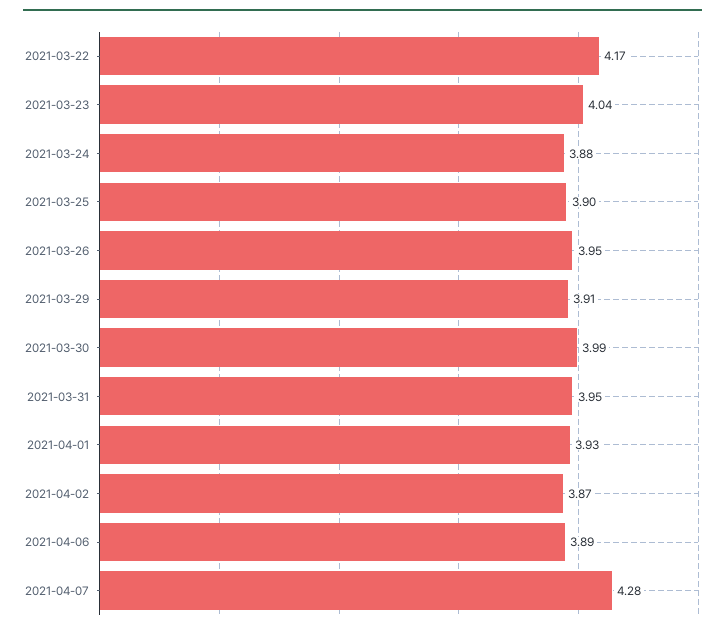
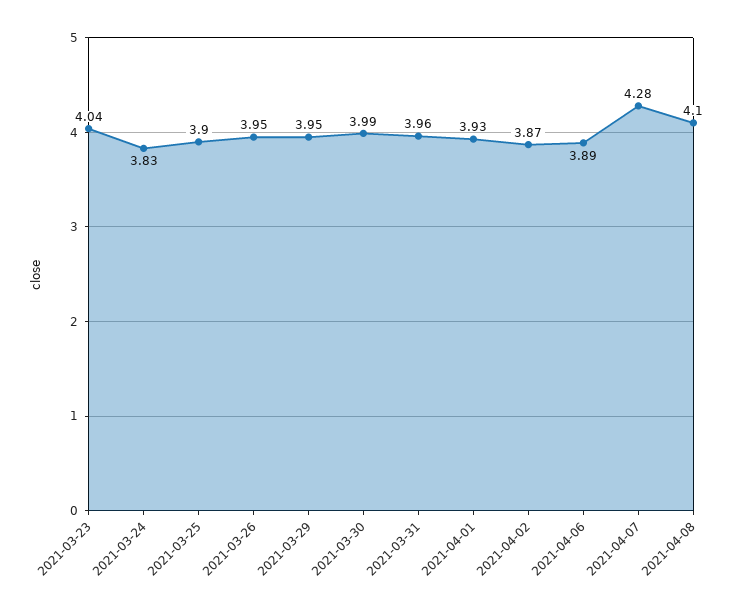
2021-03-22: 4.17 -> none
2021-03-24: 3.88 -> 3.83
2021-03-29: 3.91 -> 3.95
2021-03-31: 3.95 -> 3.96
2021-04-08: none -> 4.1

